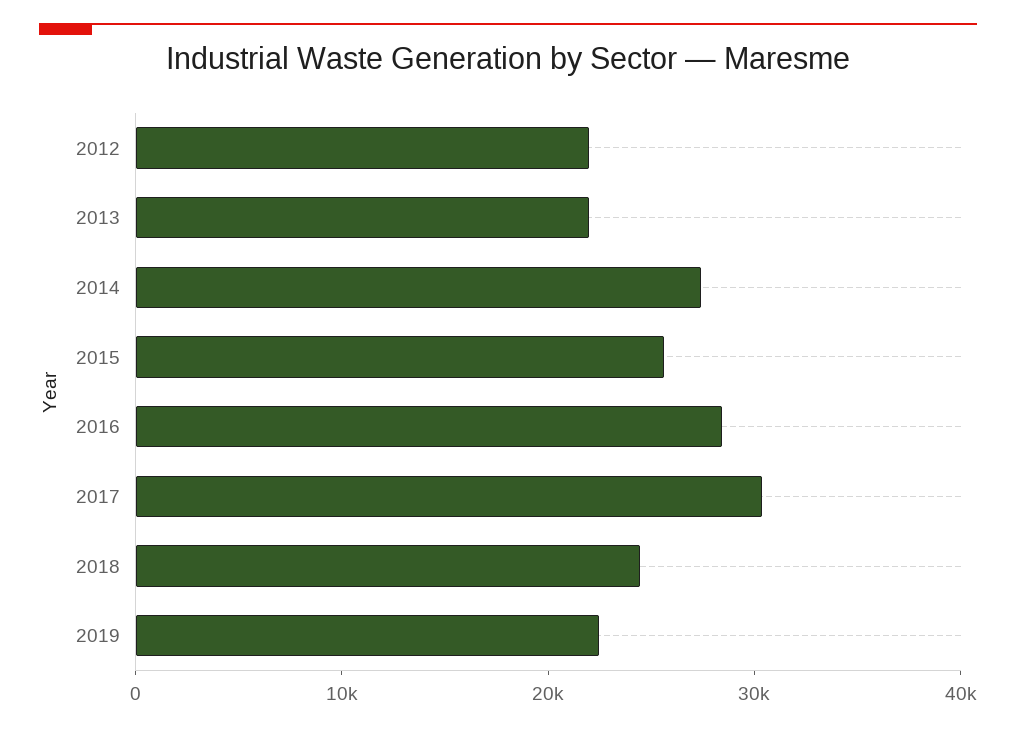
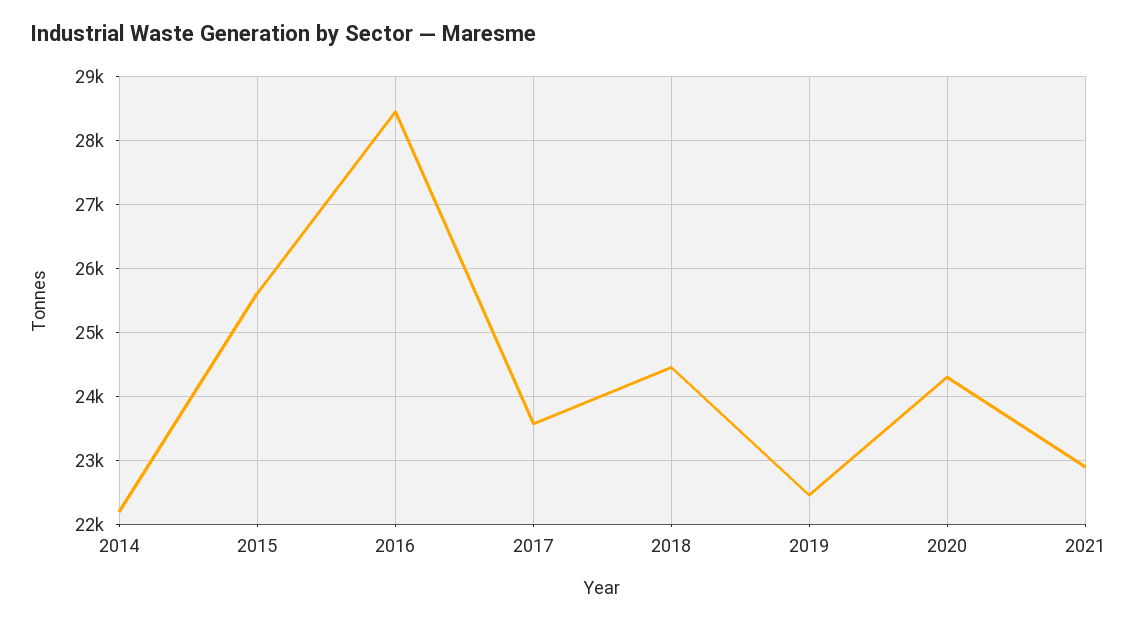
2012: 22000 -> none
2013: 22000 -> none
2014: 28000 -> 22200
2017: 30000 -> 23600
2020: none -> 24300
2021: none -> 22900

